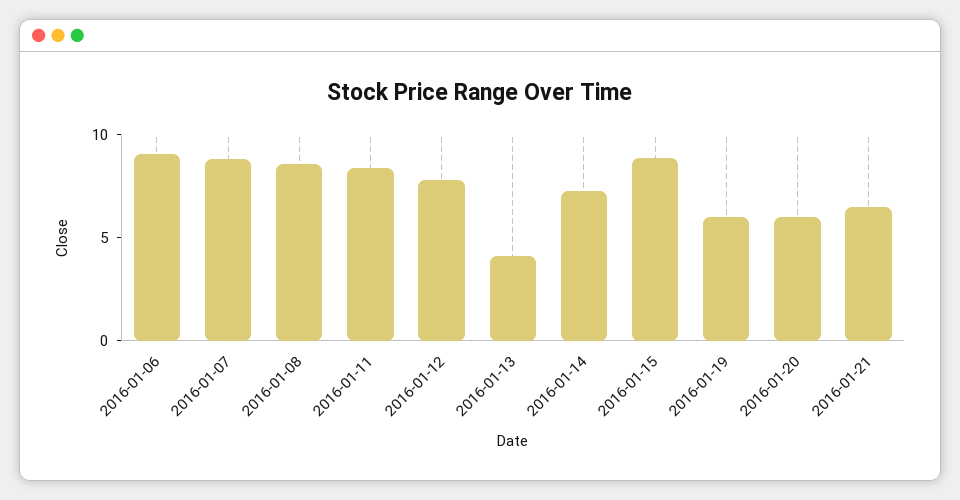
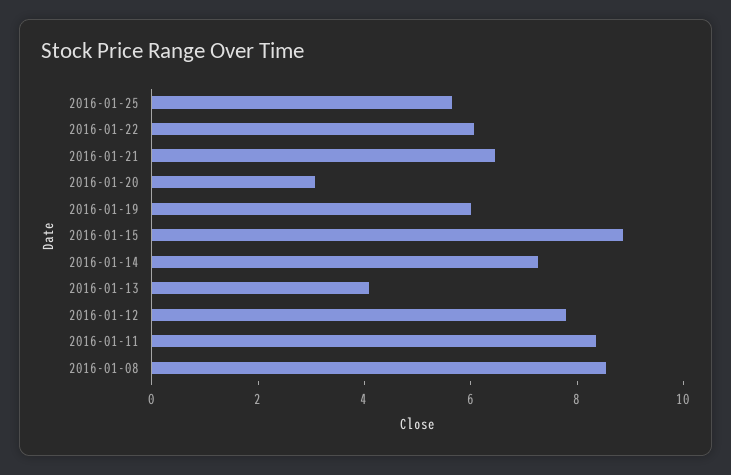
2016-01-06: 9 -> none
2016-01-07: 9 -> none
2016-01-20: 6 -> 3
2016-01-25: none -> 5.5
2016-01-22: none -> 6

